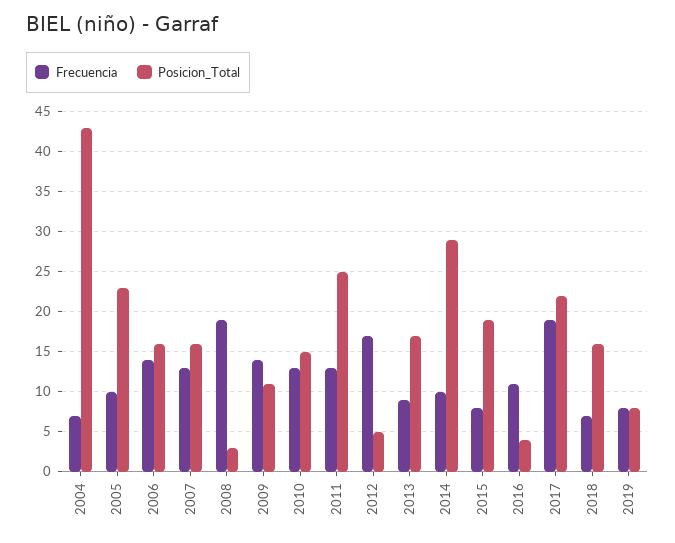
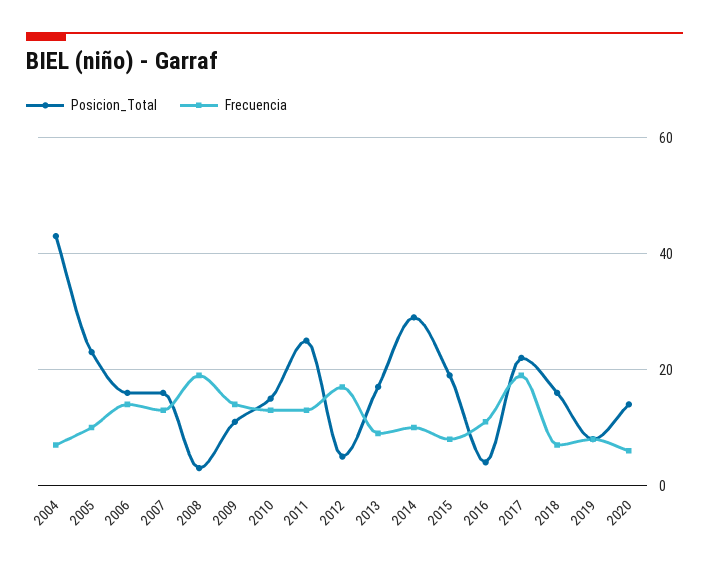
Posicion_Total, 2020: none -> 15
Frecuencia, 2020: none -> 5

